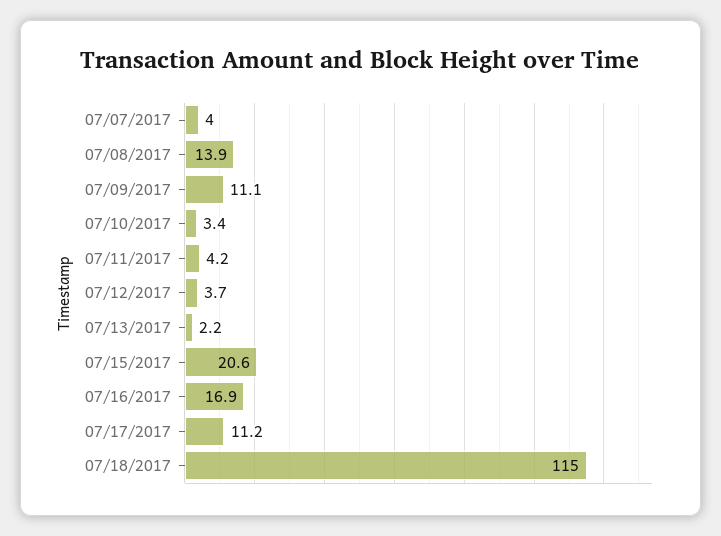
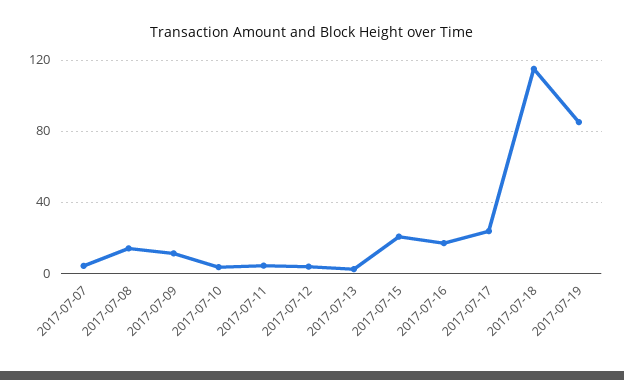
07/17/2017: 11.2 -> 25
2017-07-19: none -> 85

